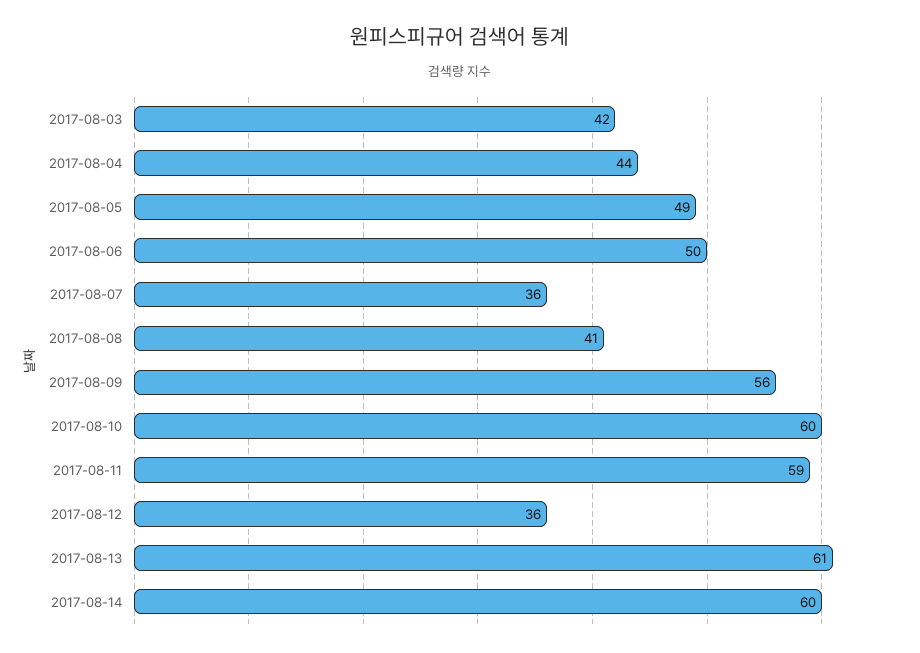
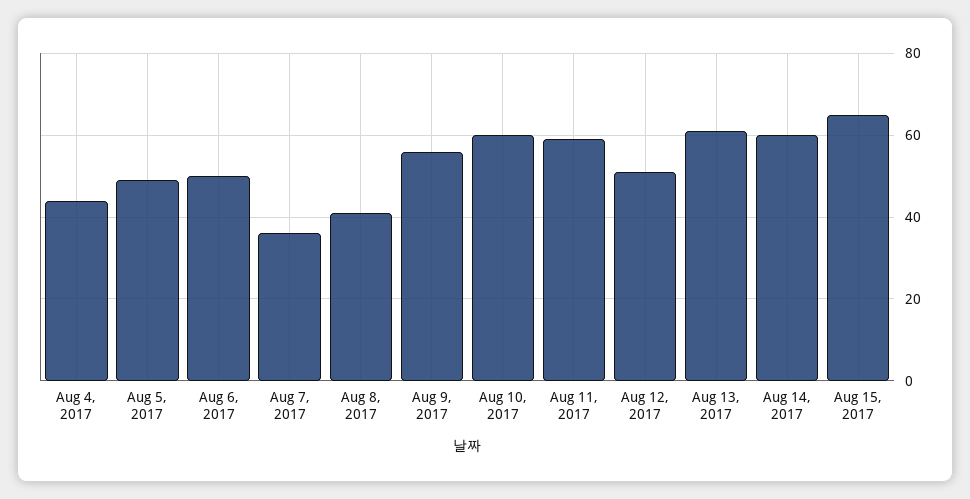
2017-08-03: 42 -> none
2017-08-12: 36 -> 50
Aug 15, 2017: none -> 65

